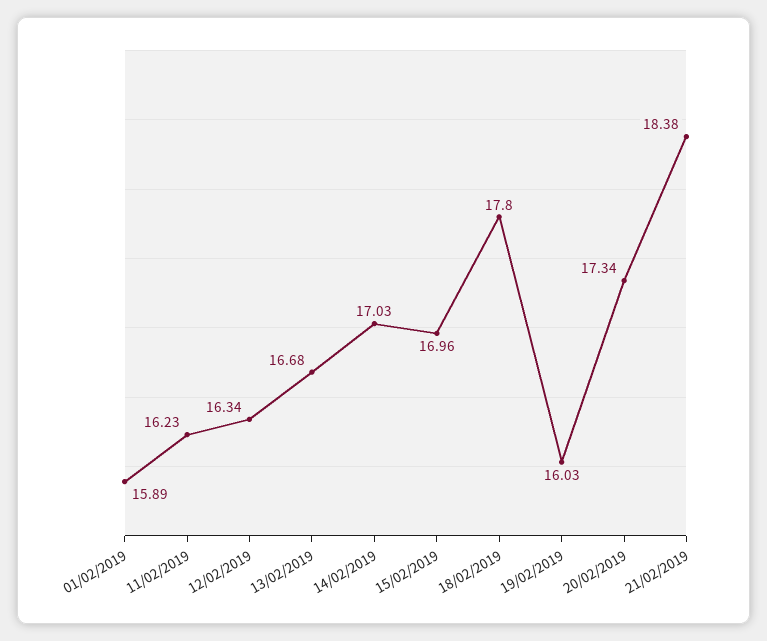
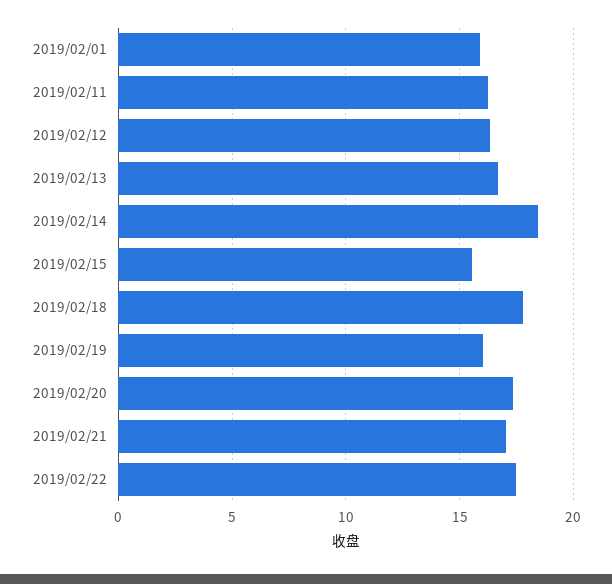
14/02/2019: 17.03 -> 18.5
15/02/2019: 16.96 -> 15.5
21/02/2019: 18.38 -> 17
2019/02/22: none -> 17.5

